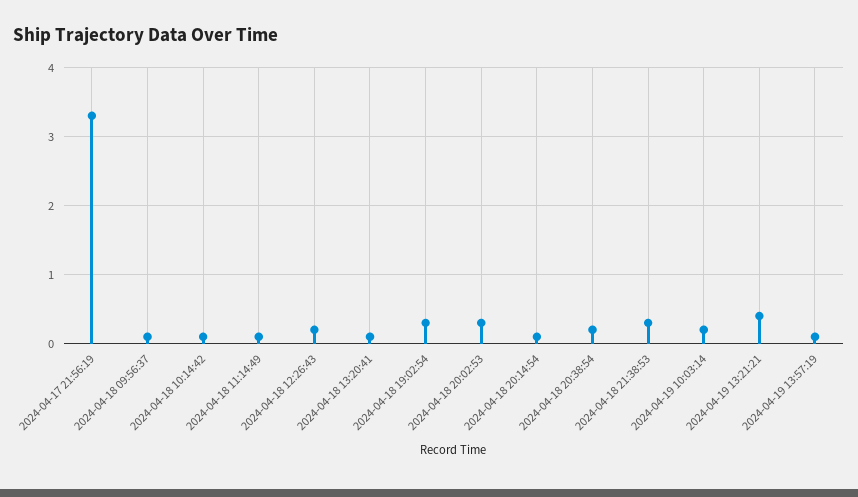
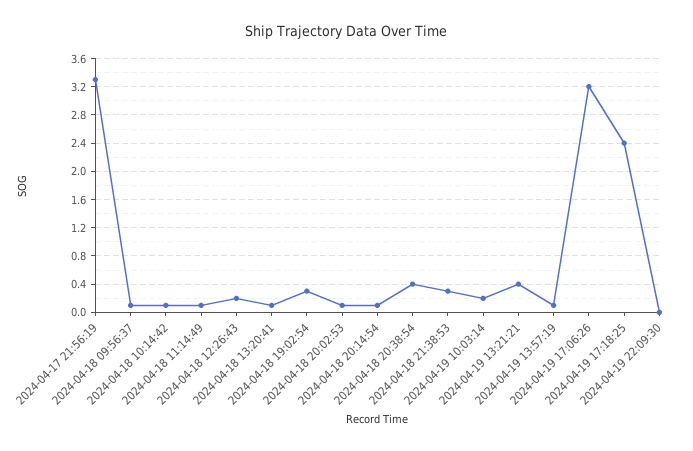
2024-04-18 20:02:53: 0.3 -> 0.1
2024-04-18 20:38:54: 0.2 -> 0.4
2024-04-19 17:06:26: none -> 3.2
2024-04-19 17:18:25: none -> 2.4
2024-04-19 22:09:30: none -> 0

